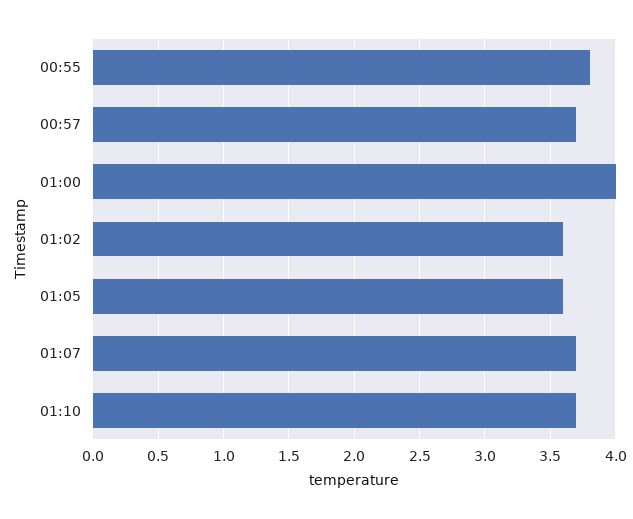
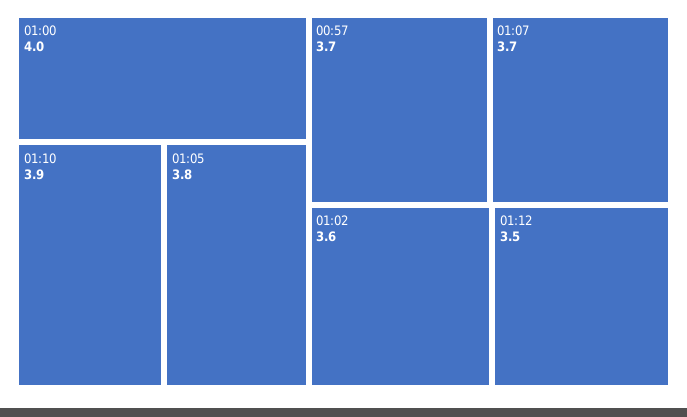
00:55: 3.8 -> none
01:05: 3.6 -> 3.8
01:10: 3.7 -> 3.9
01:12: none -> 3.5

